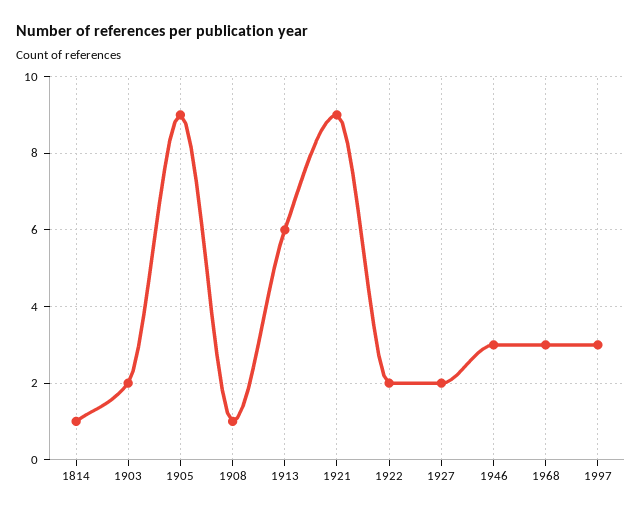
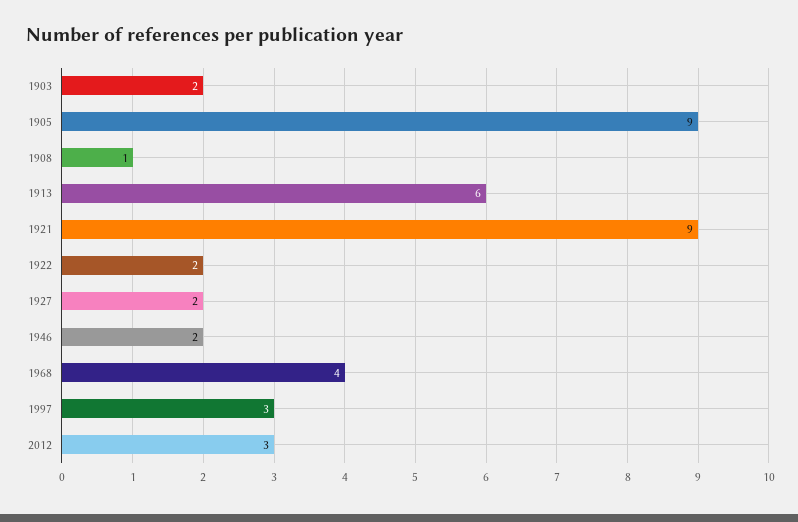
1814: 1 -> none
1946: 3 -> 2
1968: 3 -> 4
2012: none -> 3

